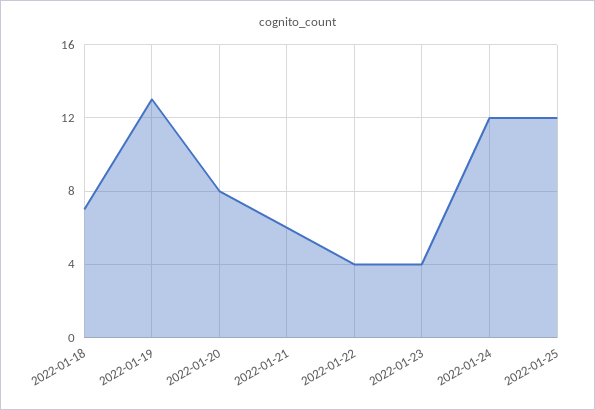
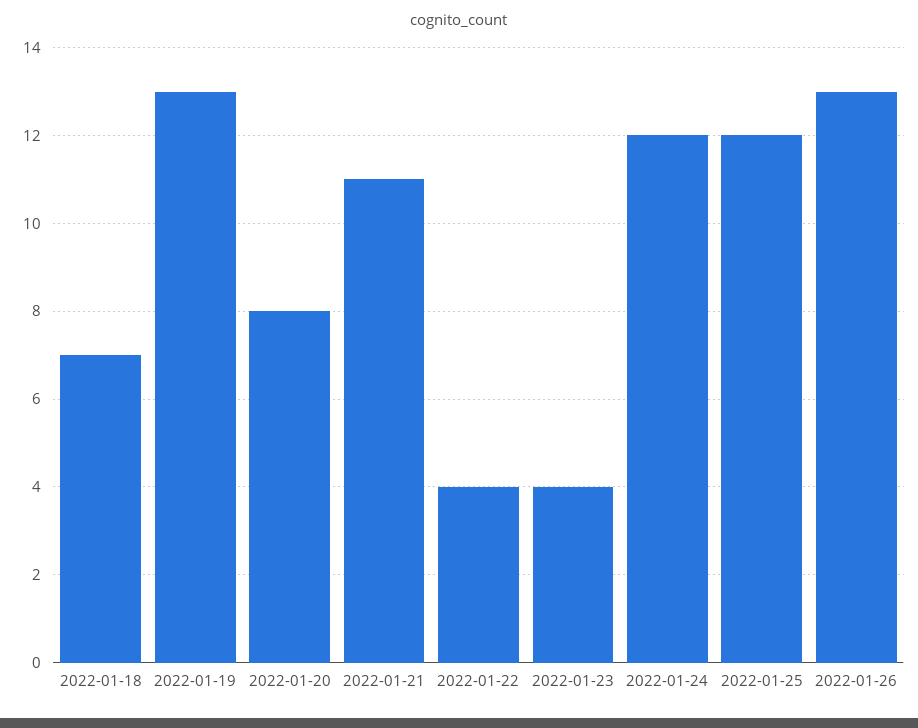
2022-01-21: 6 -> 11
2022-01-26: none -> 13

